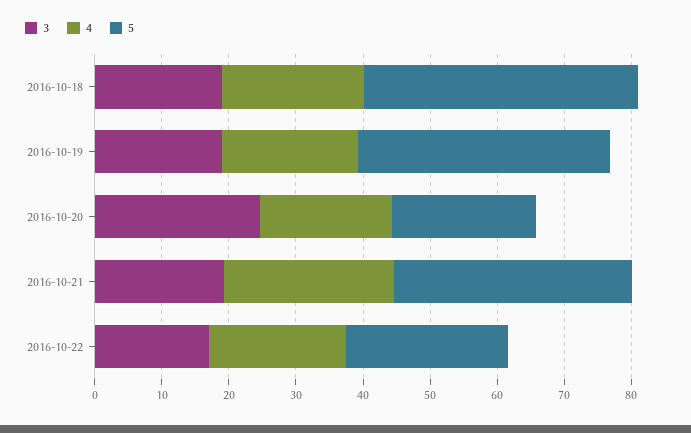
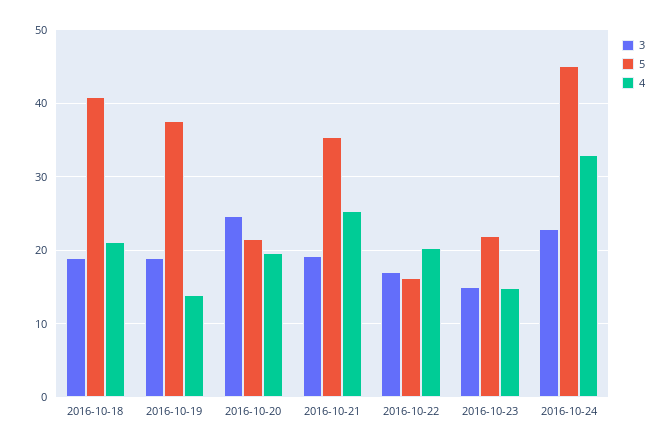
4, 2016-10-19: 20 -> 14
5, 2016-10-22: 24 -> 16
3, 2016-10-23: none -> 15
5, 2016-10-23: none -> 22
4, 2016-10-23: none -> 15
3, 2016-10-24: none -> 23
5, 2016-10-24: none -> 45
4, 2016-10-24: none -> 33

